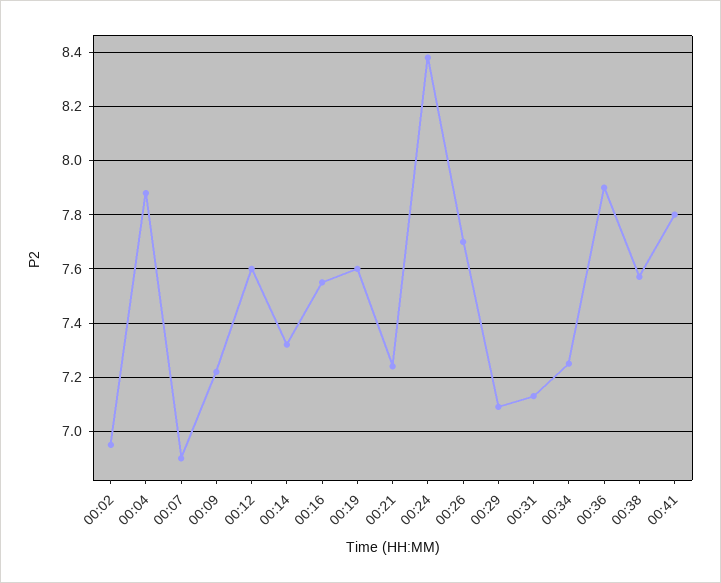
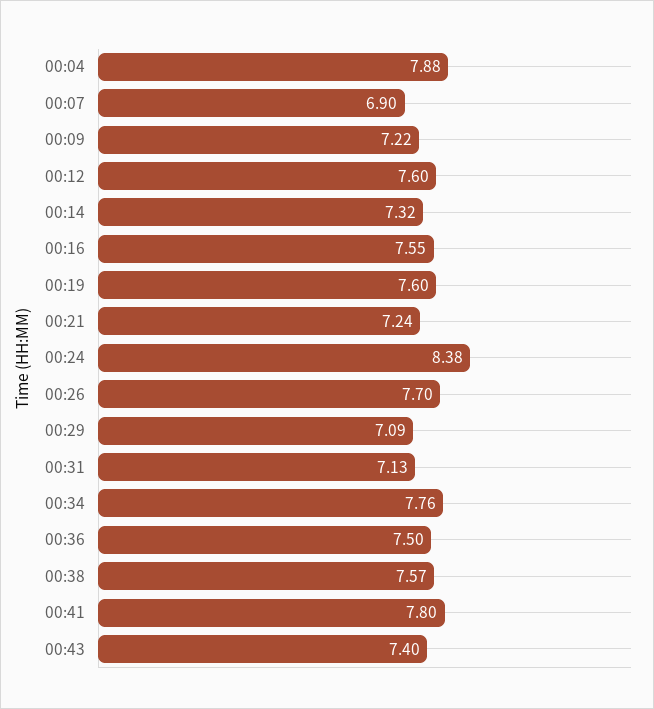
00:02: 6.95 -> none
00:34: 7.25 -> 7.76
00:36: 7.9 -> 7.5
00:43: none -> 7.4

